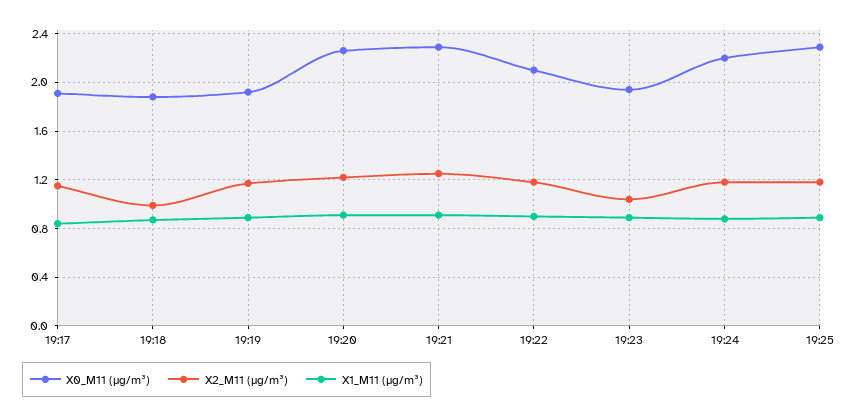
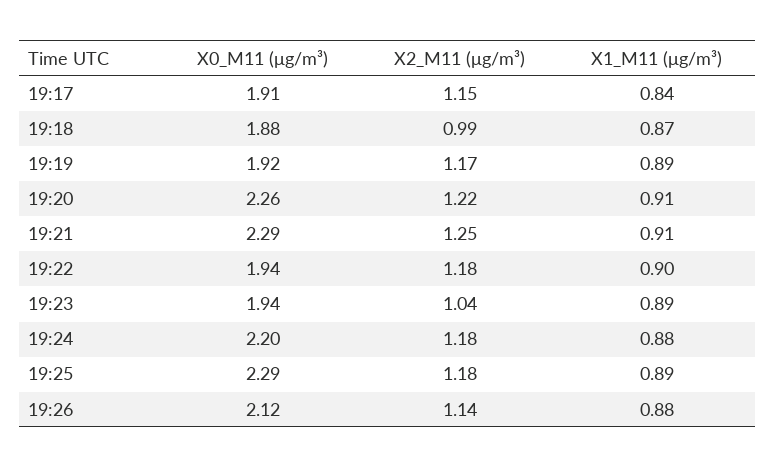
X0_M11 (μg/m³), 19:22: 2.1 -> 1.94
X0_M11 (μg/m³), 19:26: none -> 2.12
X2_M11 (μg/m³), 19:26: none -> 1.14
X1_M11 (μg/m³), 19:26: none -> 0.88

